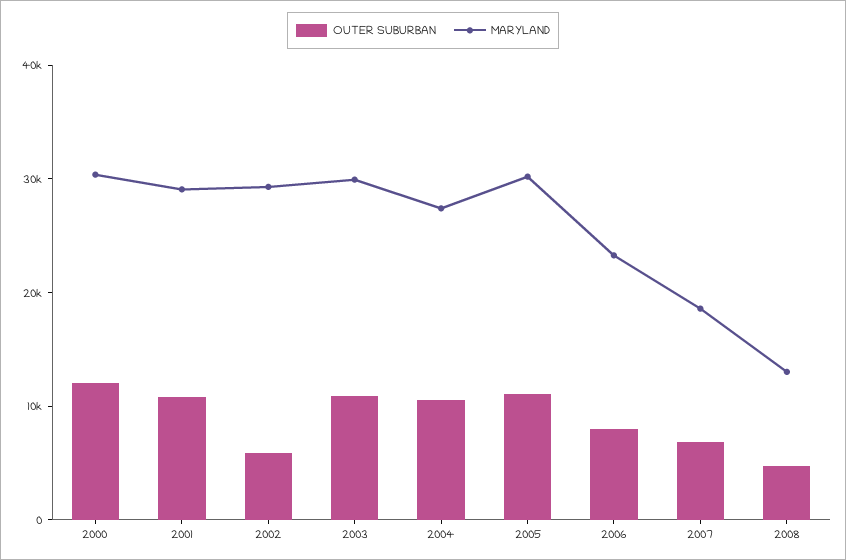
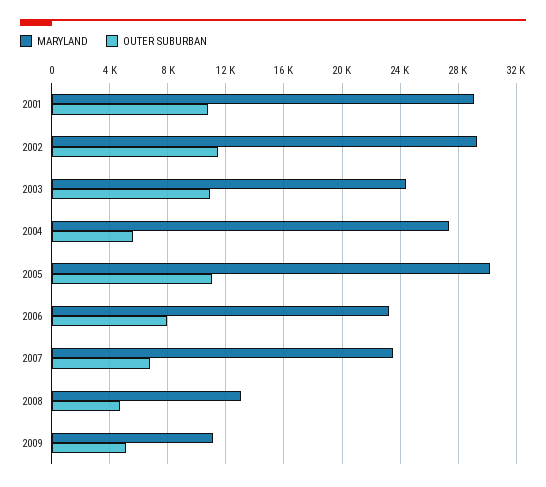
OUTER SUBURBAN, 2000: 12000 -> none
MARYLAND, 2000: 30000 -> none
OUTER SUBURBAN, 2002: 6000 -> 11500
MARYLAND, 2003: 30000 -> 24500
OUTER SUBURBAN, 2004: 10000 -> 5500
MARYLAND, 2007: 18000 -> 23500
MARYLAND, 2009: none -> 11000
OUTER SUBURBAN, 2009: none -> 5000

